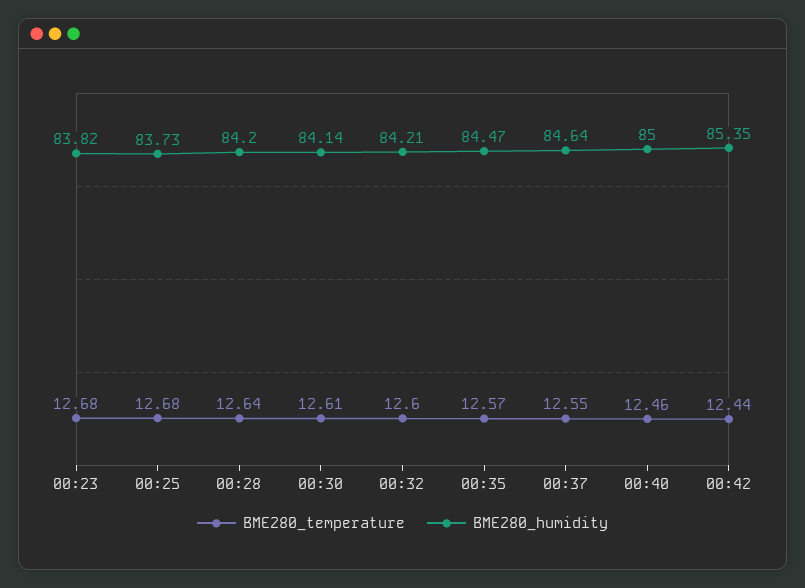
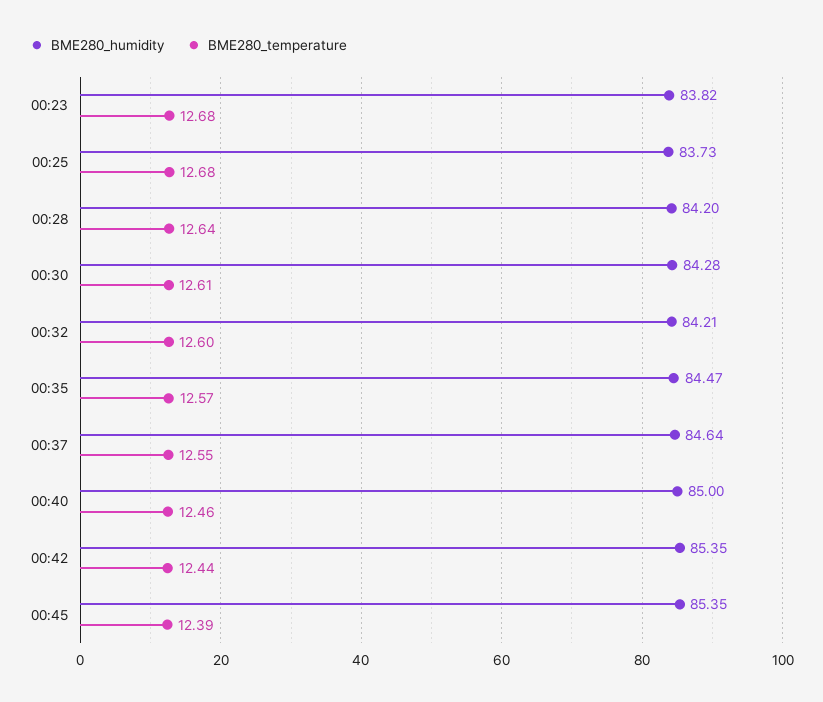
BME280_humidity, 00:30: 84.14 -> 84.28
BME280_humidity, 00:45: none -> 85.35
BME280_temperature, 00:45: none -> 12.39

